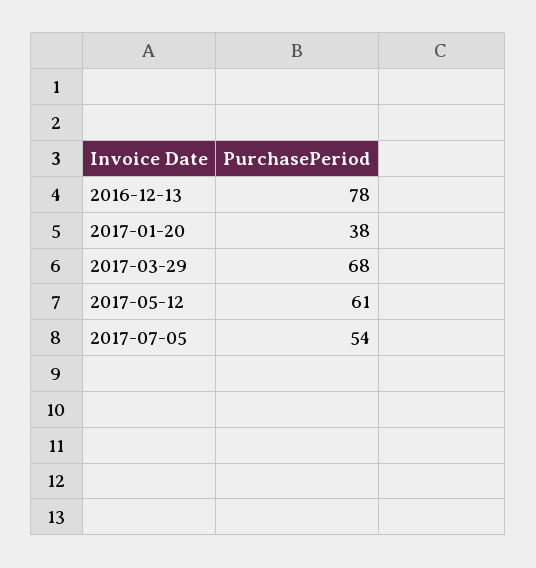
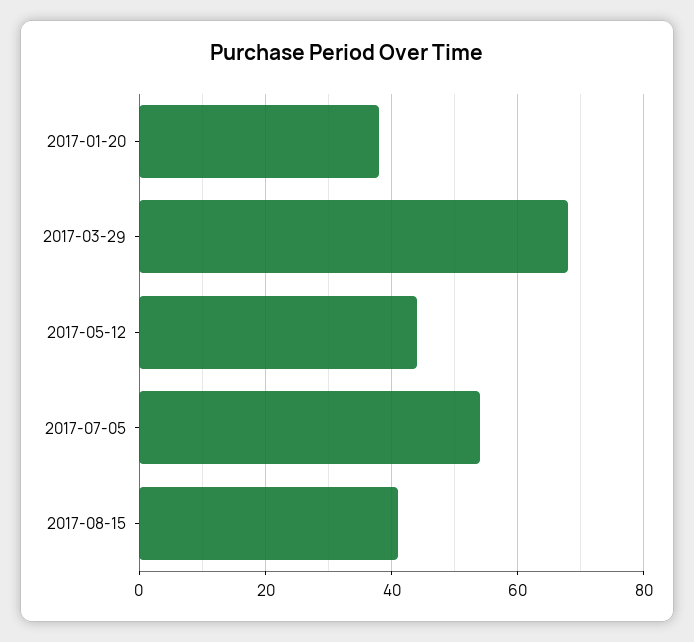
2016-12-13: 78 -> none
2017-05-12: 61 -> 45
2017-08-15: none -> 40

